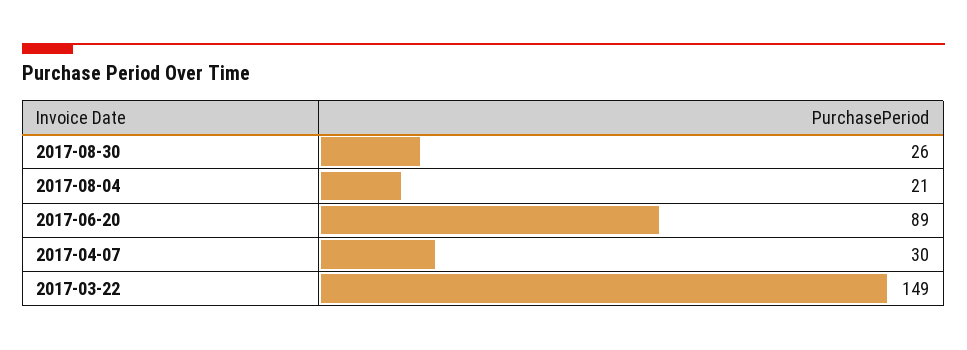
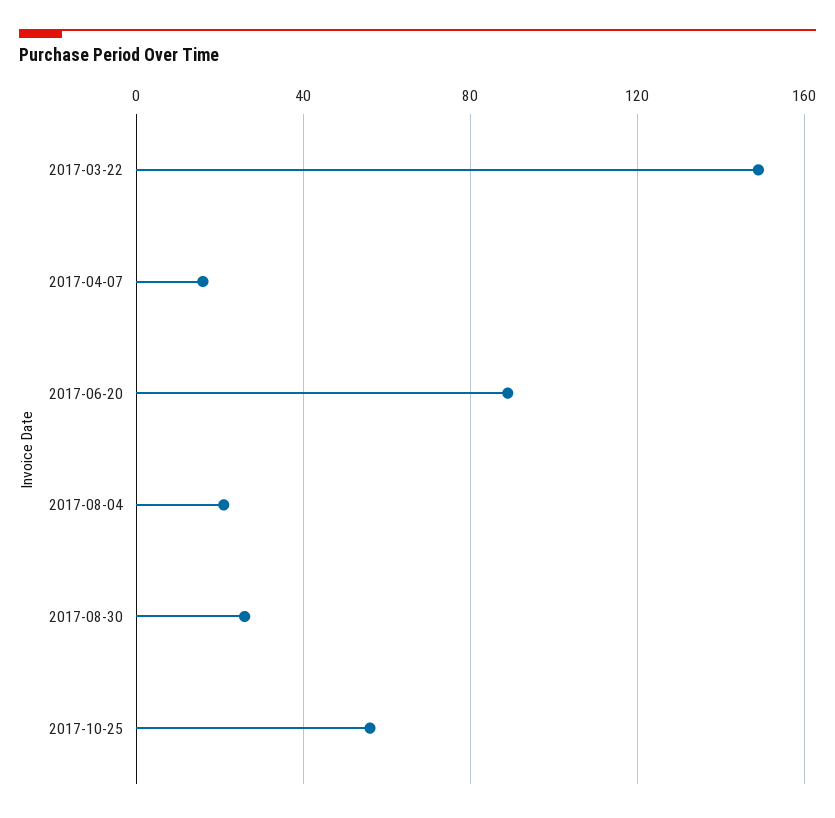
2017-04-07: 30 -> 15
2017-10-25: none -> 55

